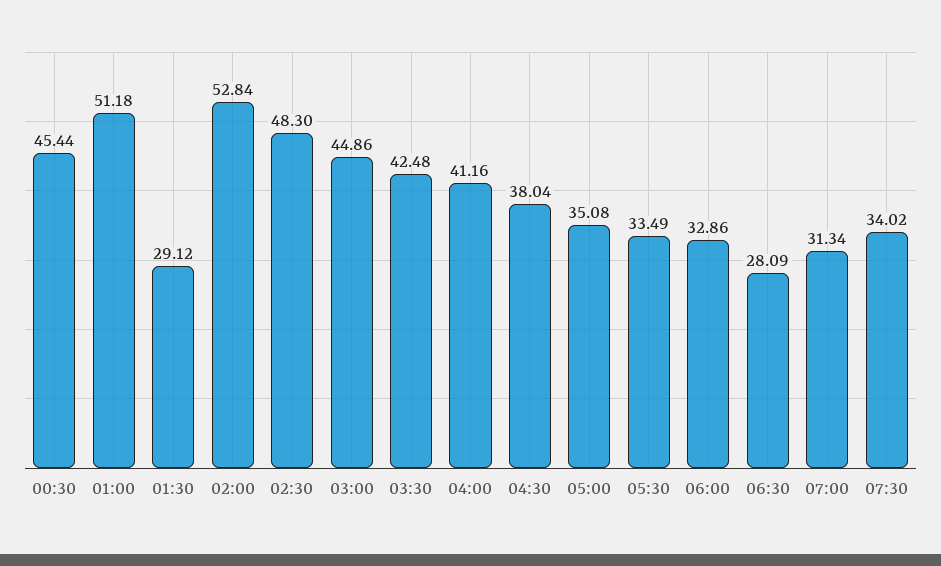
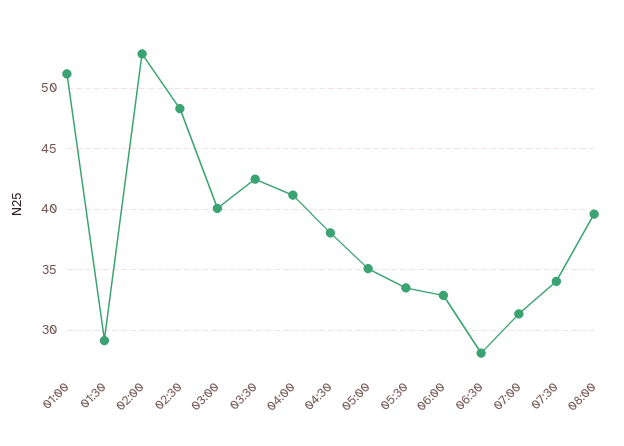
00:30: 45.44 -> none
03:00: 44.86 -> 40
08:00: none -> 39.5

